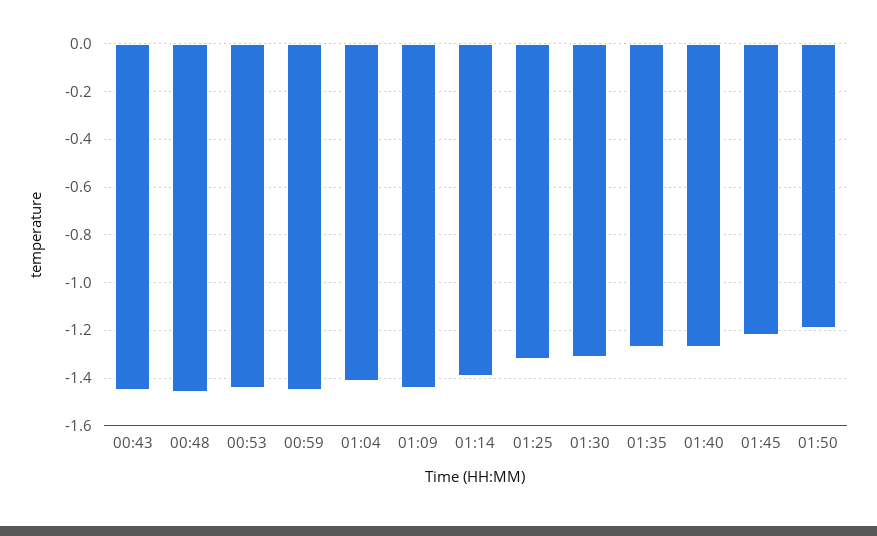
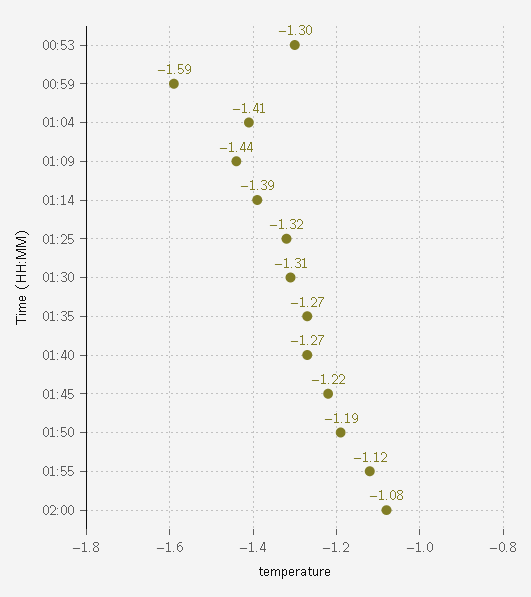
00:43: -1.45 -> none
00:48: -1.45 -> none
00:53: -1.45 -> -1.3
00:59: -1.45 -> -1.59
01:55: none -> -1.12
02:00: none -> -1.08

